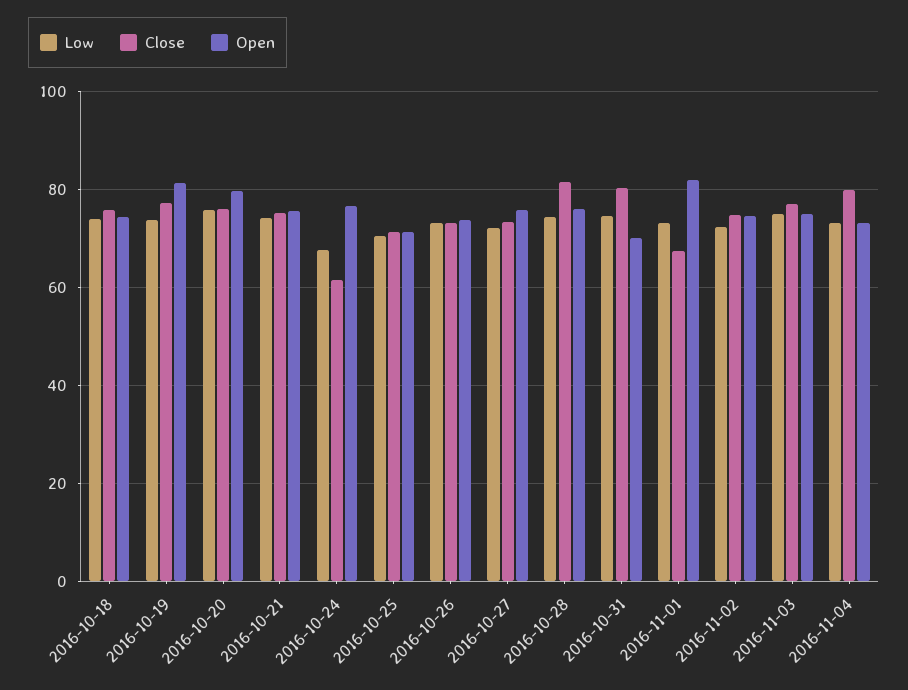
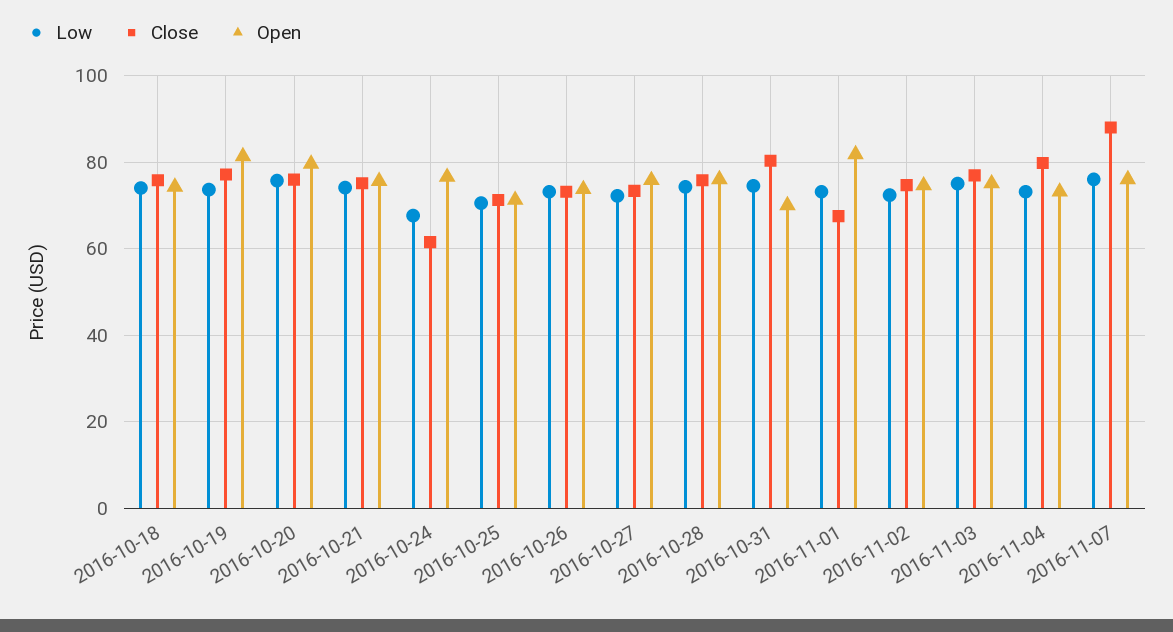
Close, 2016-10-28: 82 -> 76
Low, 2016-11-07: none -> 76
Close, 2016-11-07: none -> 88
Open, 2016-11-07: none -> 76

